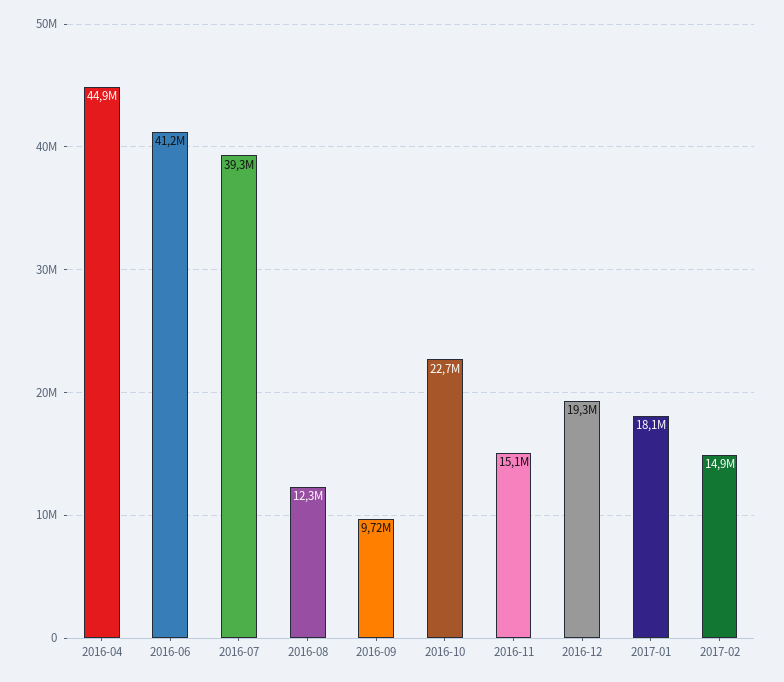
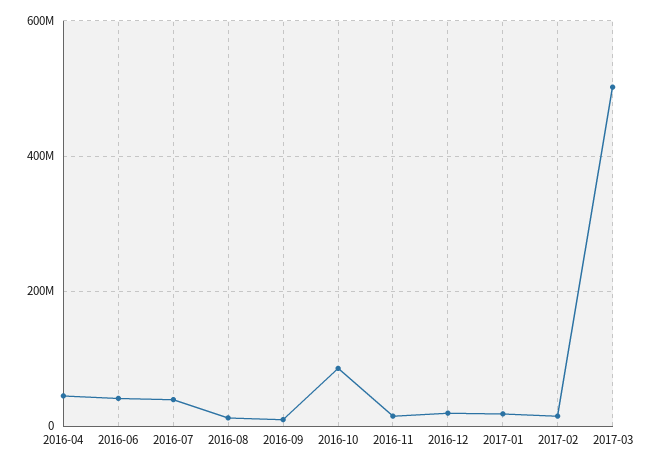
2016-10: 22700000 -> 80000000
2017-03: none -> 500000000

